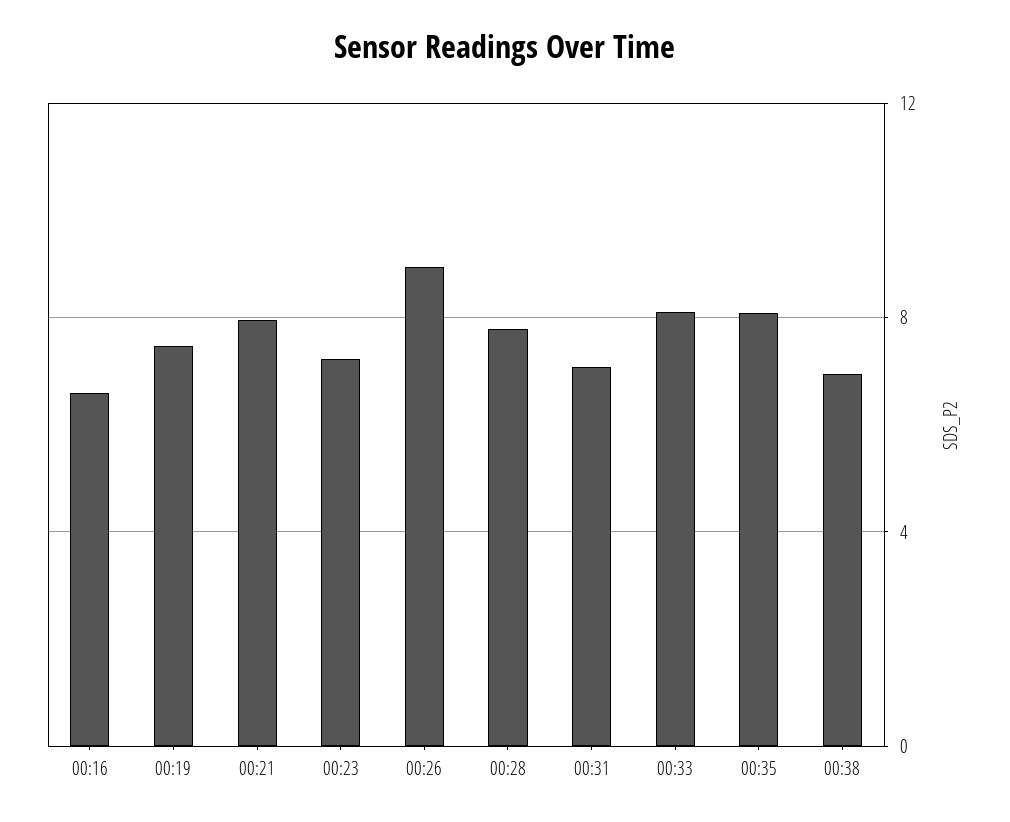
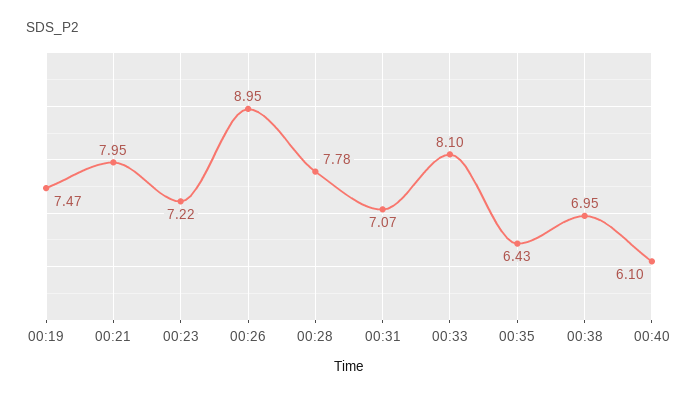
00:16: 6.5 -> none
00:35: 8 -> 6.43
00:40: none -> 6.1

